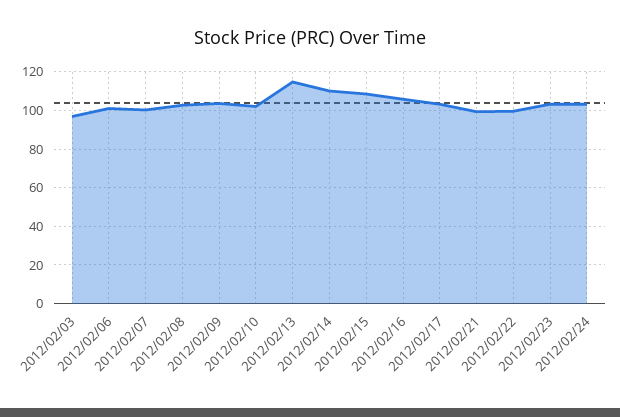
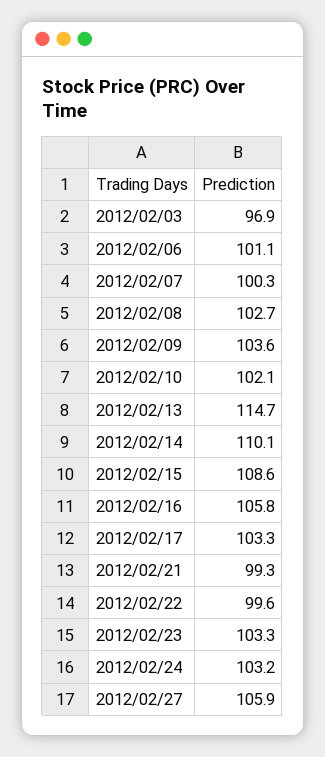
2012/02/27: none -> 105.9

